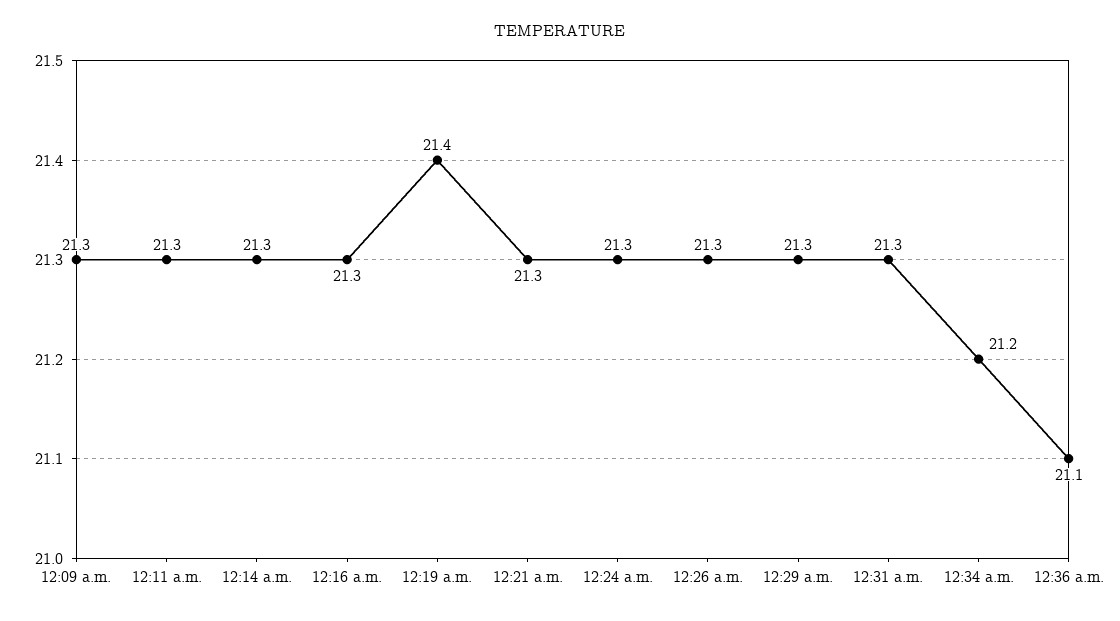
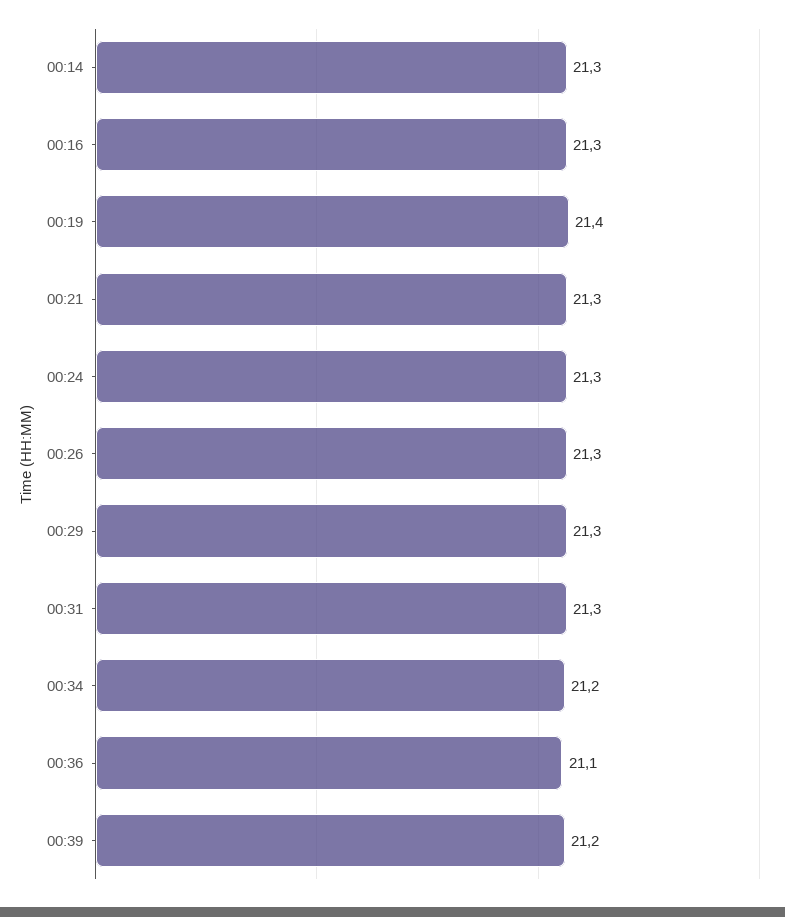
12:09 a.m.: 21.3 -> none
12:11 a.m.: 21.3 -> none
00:39: none -> 21.2

